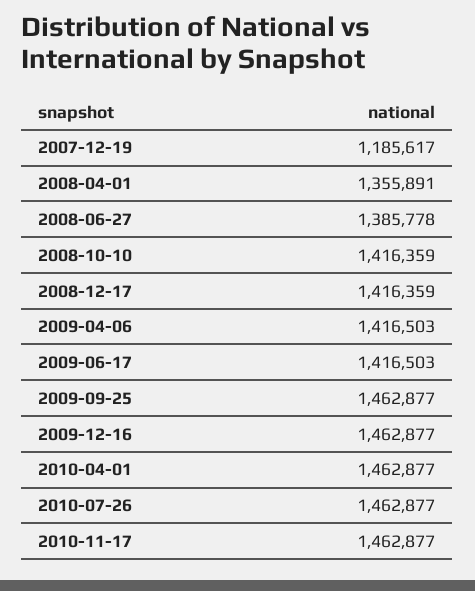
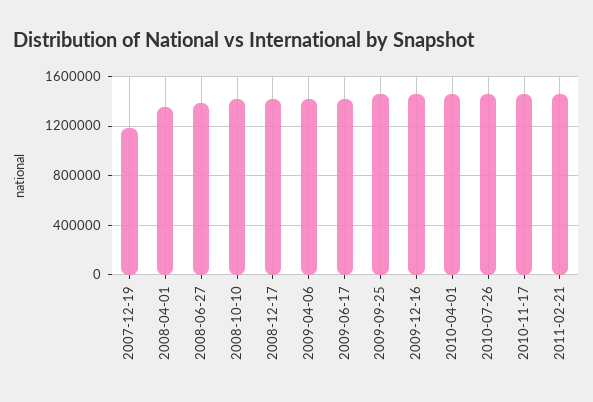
2011-02-21: none -> 1450000

